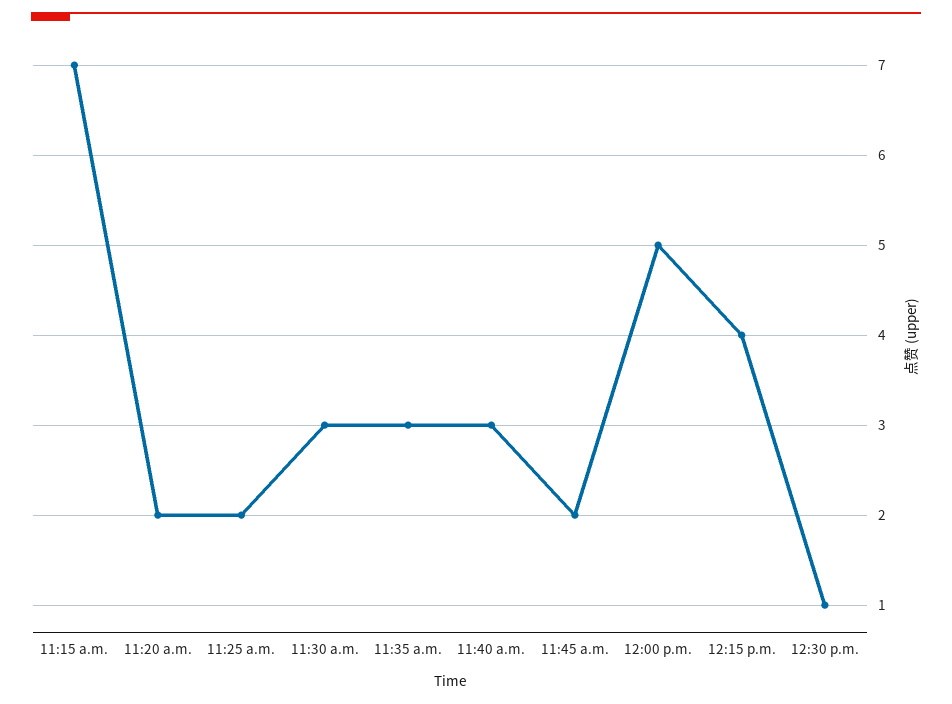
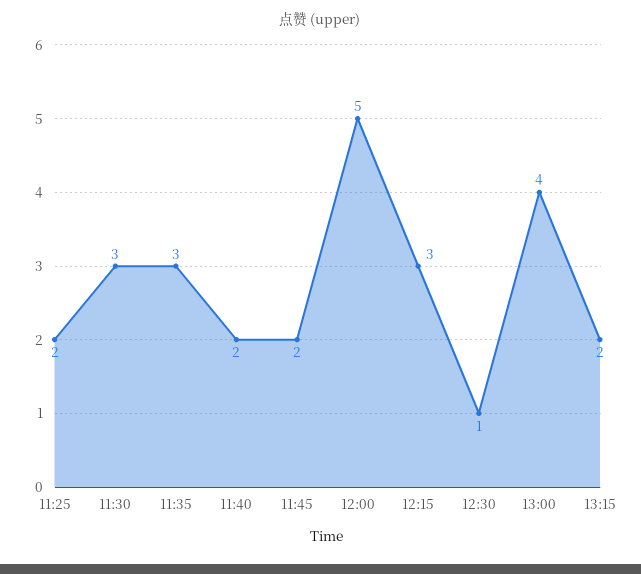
11:15 a.m.: 7 -> none
11:20 a.m.: 2 -> none
11:40 a.m.: 3 -> 2
12:15 p.m.: 4 -> 3
13:00: none -> 4
13:15: none -> 2

